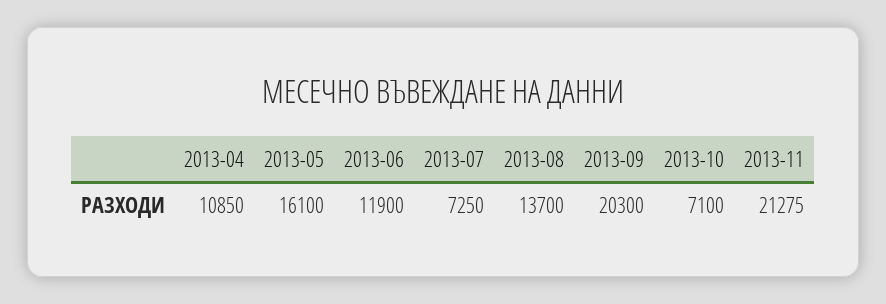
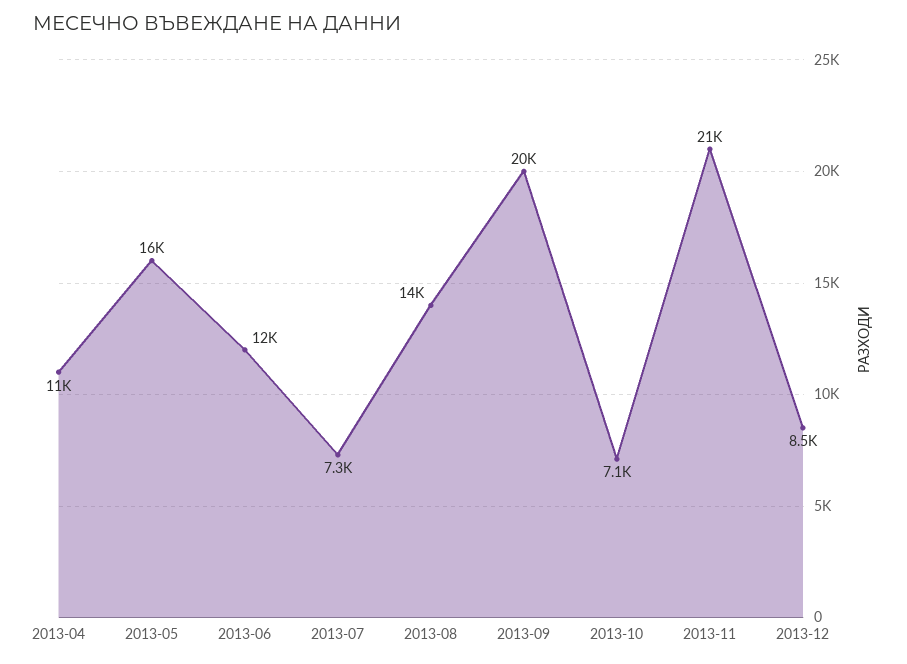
2013-12: none -> 8500

